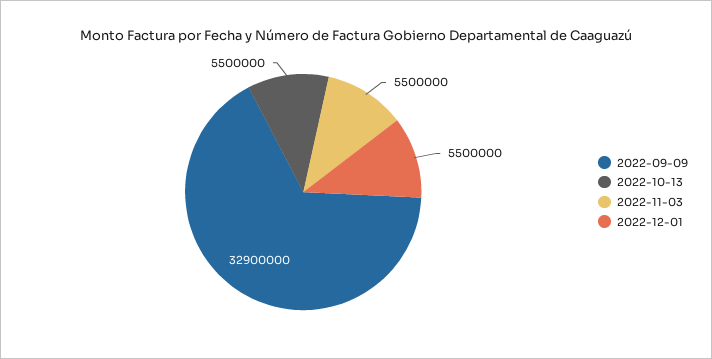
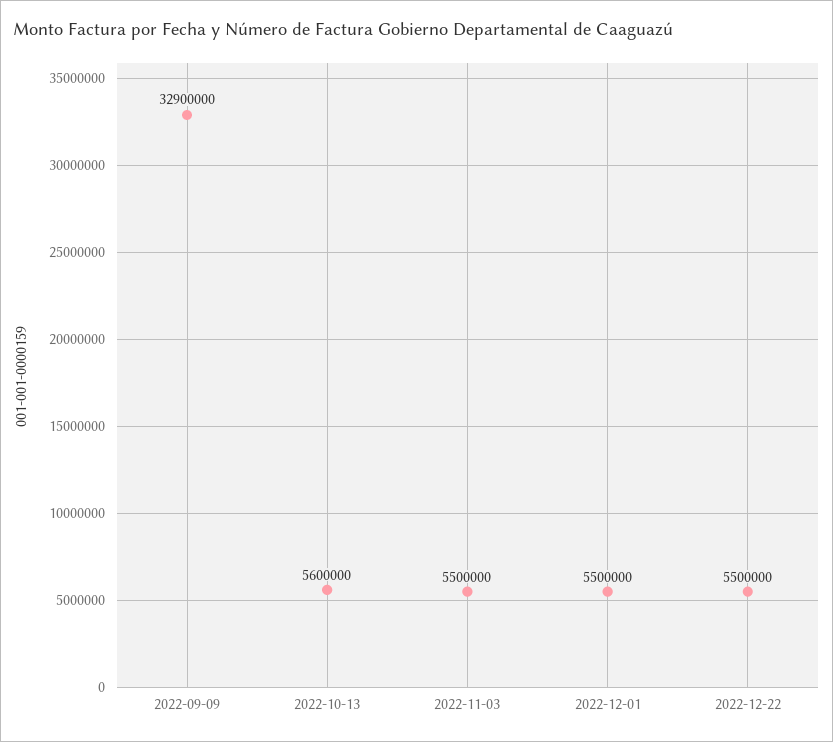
2022-10-13: 5500000 -> 5600000
2022-12-22: none -> 5500000

